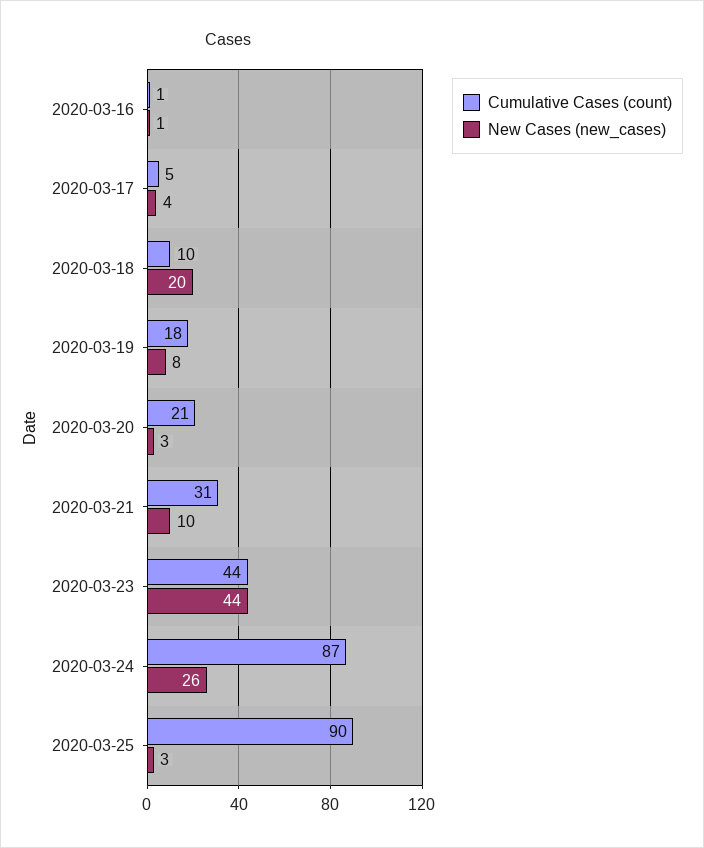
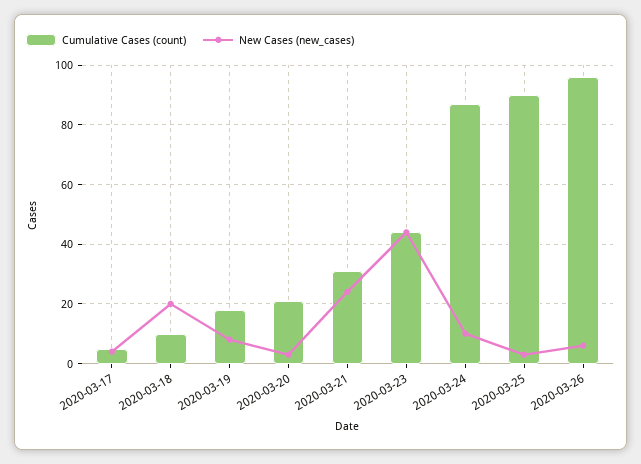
Cumulative Cases (count), 2020-03-16: 1 -> none
New Cases (new_cases), 2020-03-16: 1 -> none
New Cases (new_cases), 2020-03-21: 10 -> 25
New Cases (new_cases), 2020-03-24: 26 -> 10
Cumulative Cases (count), 2020-03-26: none -> 95
New Cases (new_cases), 2020-03-26: none -> 5

